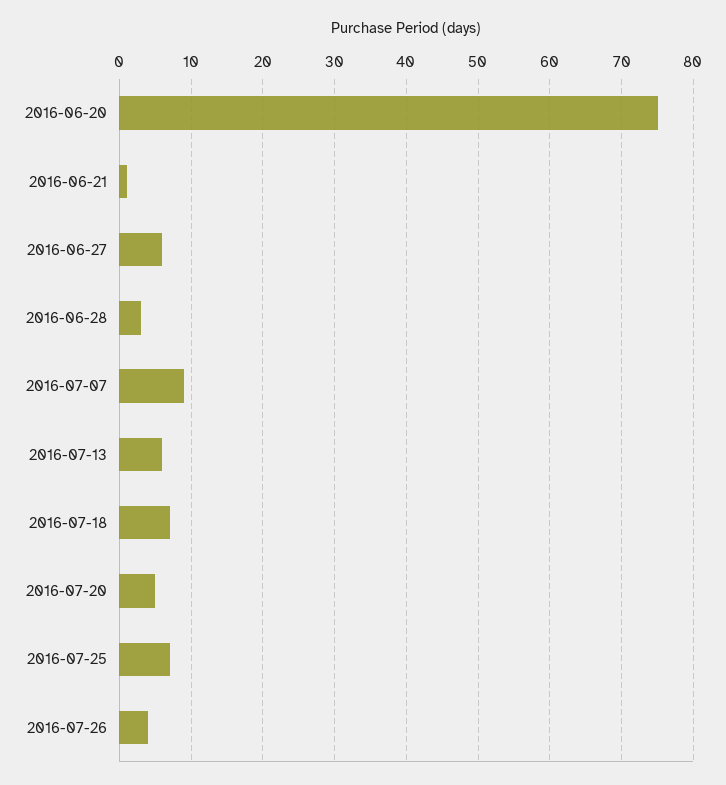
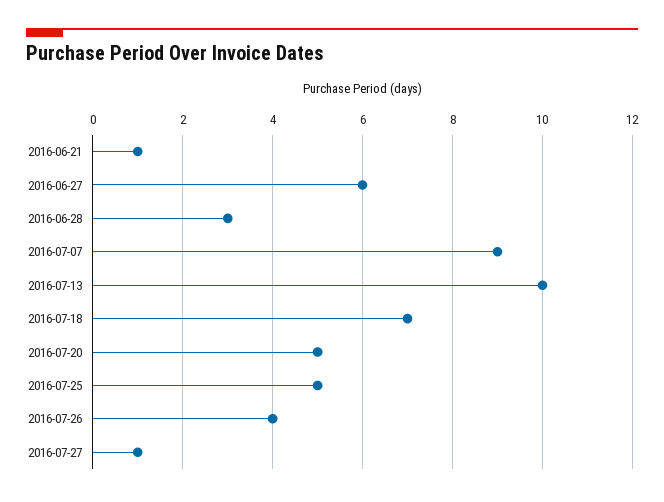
2016-06-20: 75 -> none
2016-07-13: 6 -> 10
2016-07-25: 7 -> 5
2016-07-27: none -> 1

